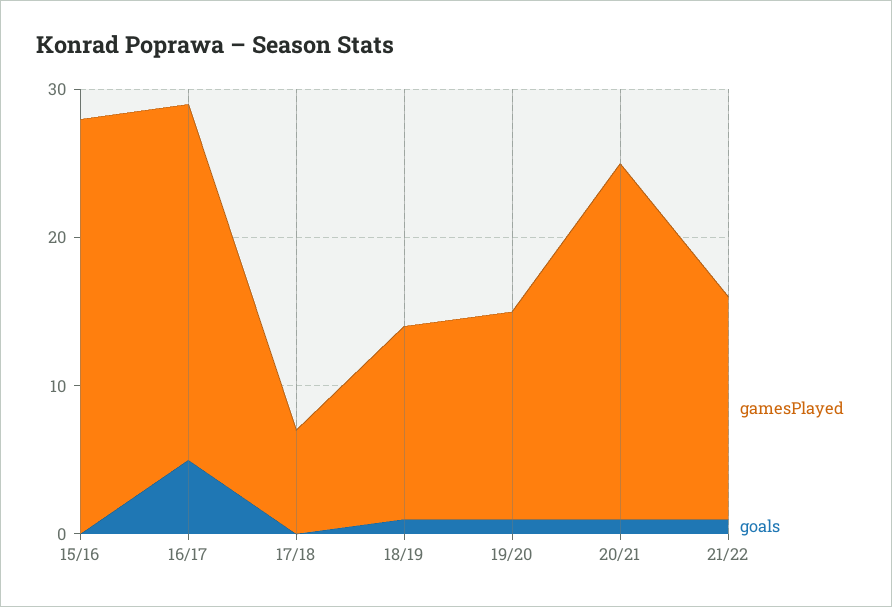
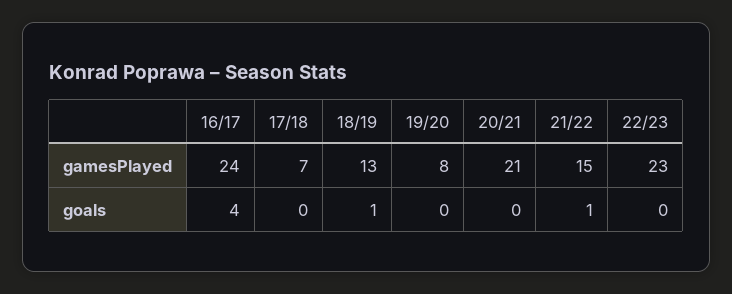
gamesPlayed, 15/16: 28 -> none
goals, 15/16: 0 -> none
goals, 16/17: 5 -> 4
gamesPlayed, 19/20: 14 -> 8
goals, 19/20: 1 -> 0
gamesPlayed, 20/21: 24 -> 21
goals, 20/21: 1 -> 0
gamesPlayed, 22/23: none -> 23
goals, 22/23: none -> 0

